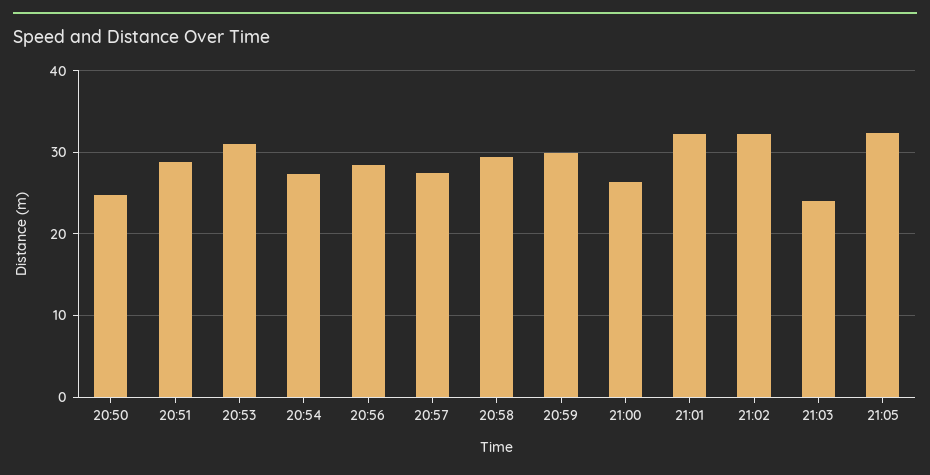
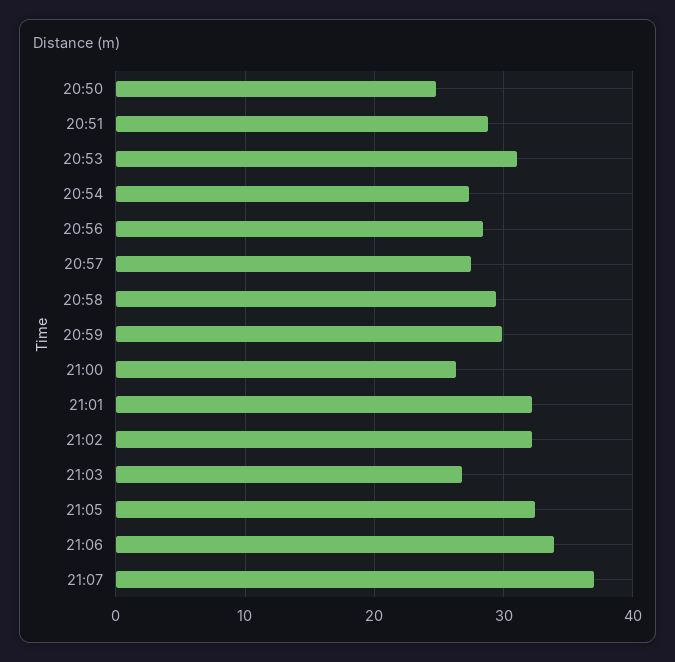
21:03: 24 -> 27
21:06: none -> 34
21:07: none -> 37

